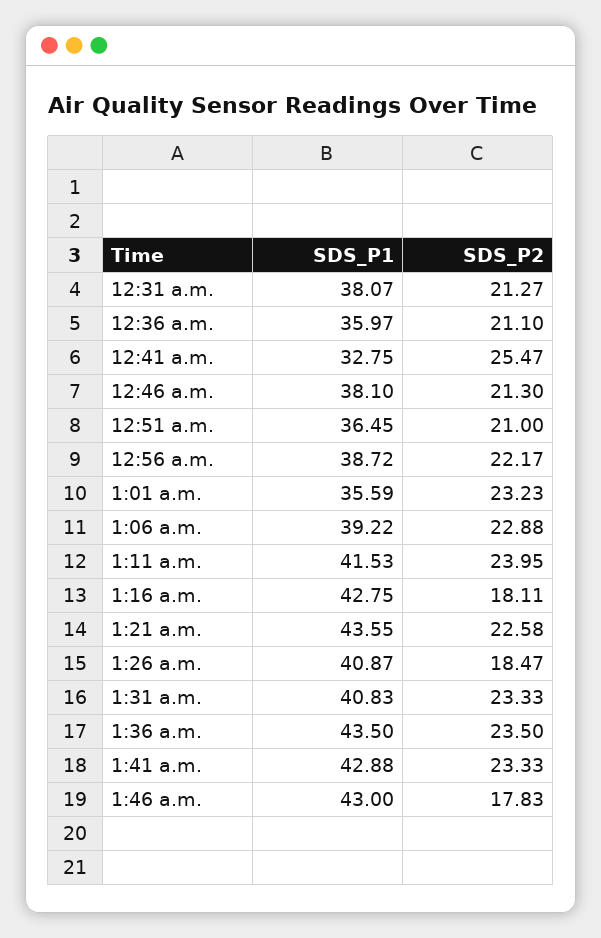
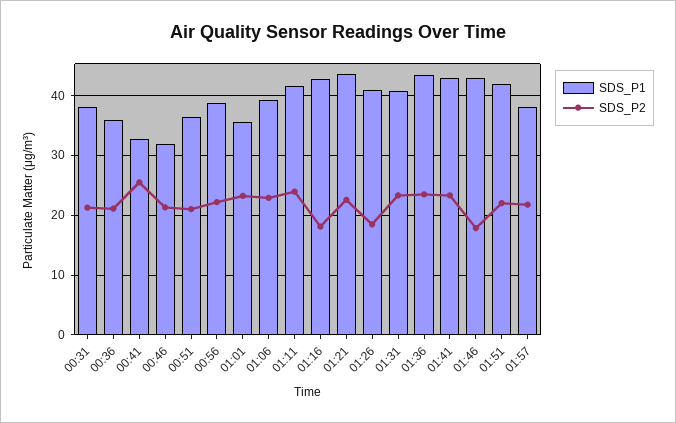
SDS_P1, 12:46 a.m.: 38.1 -> 32
SDS_P1, 01:51: none -> 42
SDS_P2, 01:51: none -> 22
SDS_P1, 01:57: none -> 38
SDS_P2, 01:57: none -> 22

